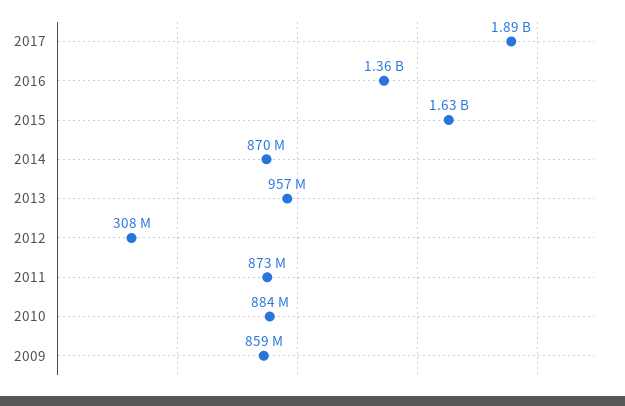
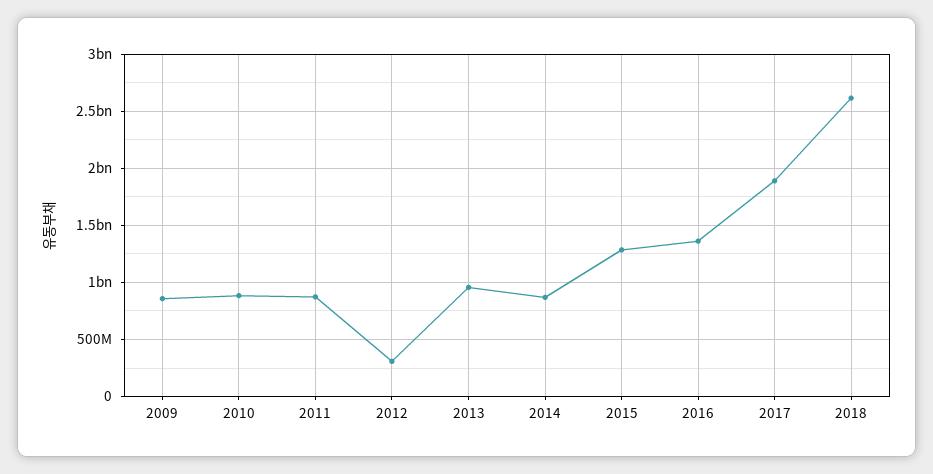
2015: 1630000000 -> 1300000000
2018: none -> 2600000000

